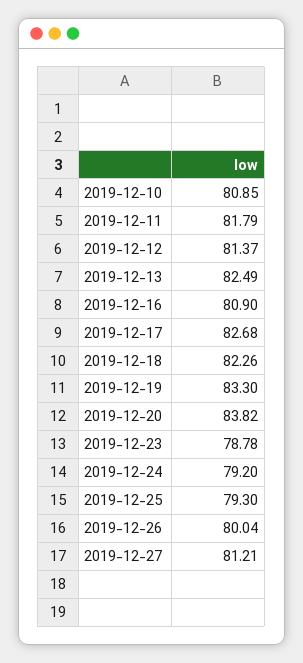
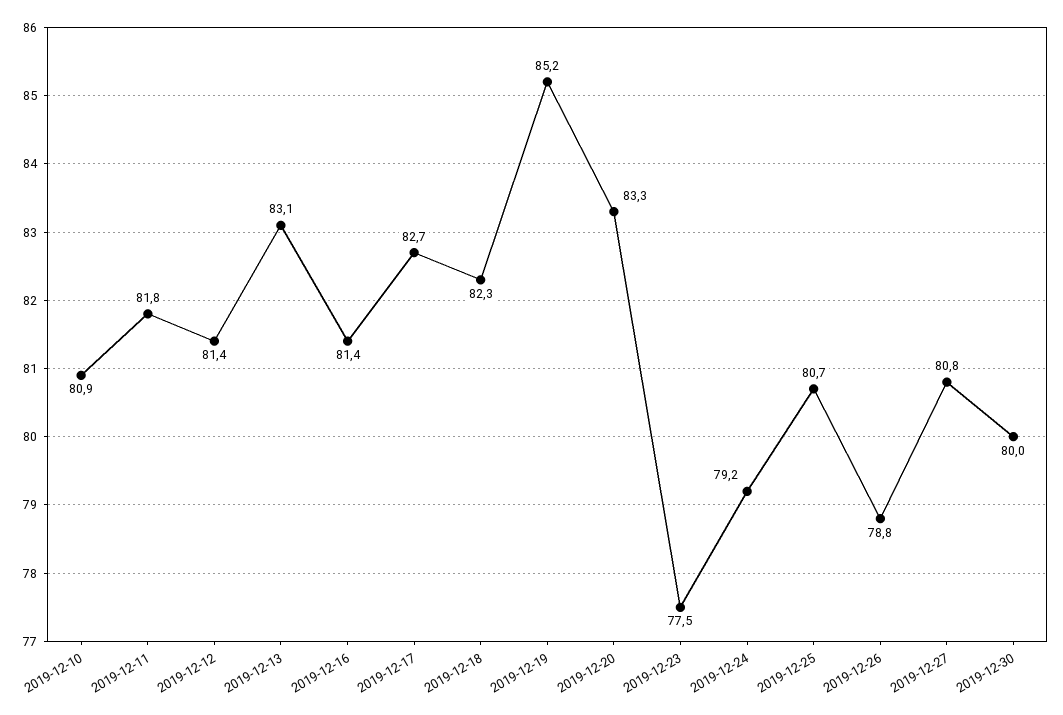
2019-12-13: 82.49 -> 83.1
2019-12-16: 80.9 -> 81.4
2019-12-19: 83.3 -> 85.2
2019-12-20: 83.82 -> 83.3
2019-12-23: 78.78 -> 77.5
2019-12-25: 79.3 -> 80.7
2019-12-26: 80.04 -> 78.8
2019-12-27: 81.21 -> 80.8
2019-12-30: none -> 80

